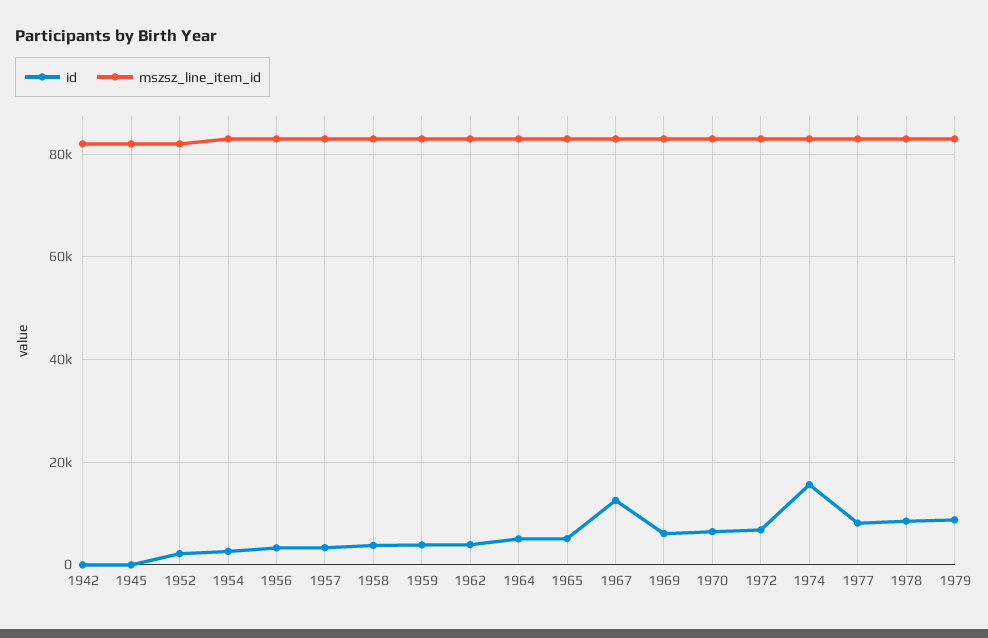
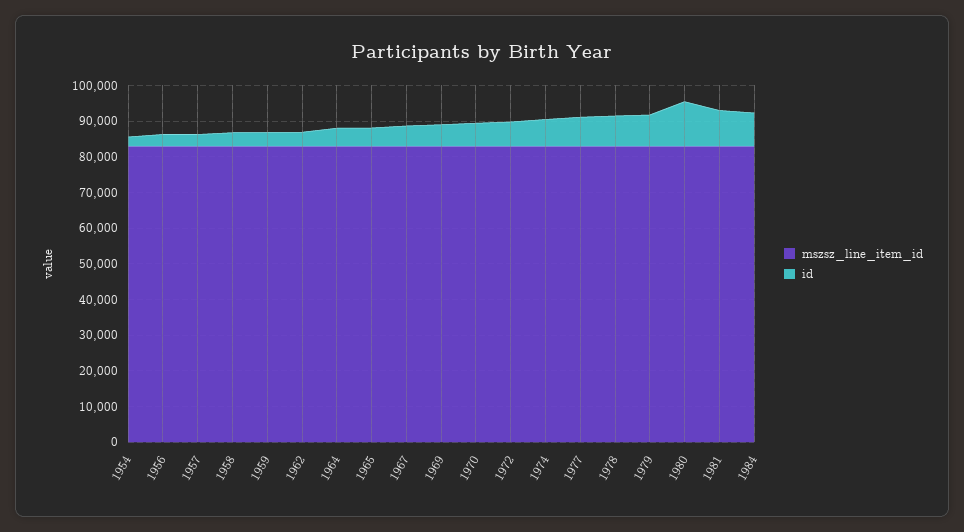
id, 1942: 0 -> none
mszsz_line_item_id, 1942: 82000 -> none
id, 1945: 0 -> none
mszsz_line_item_id, 1945: 82000 -> none
id, 1952: 2000 -> none
mszsz_line_item_id, 1952: 82000 -> none
id, 1967: 12000 -> 5000
id, 1974: 16000 -> 7500
mszsz_line_item_id, 1980: none -> 82500
id, 1980: none -> 12500
mszsz_line_item_id, 1981: none -> 82500
id, 1981: none -> 10000
mszsz_line_item_id, 1984: none -> 82500
id, 1984: none -> 10000

